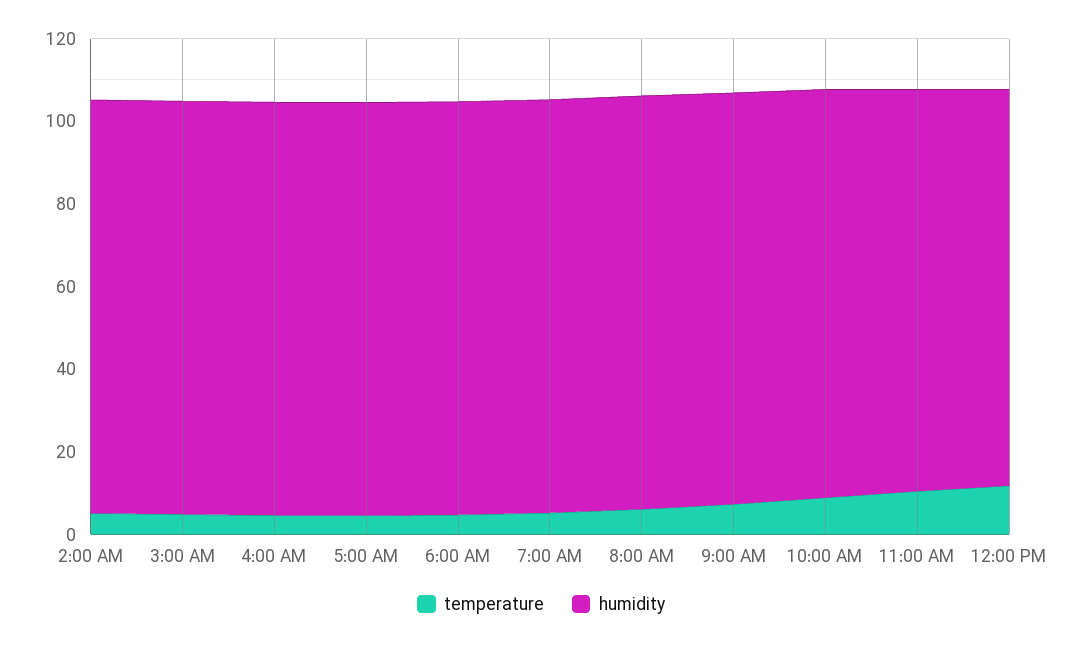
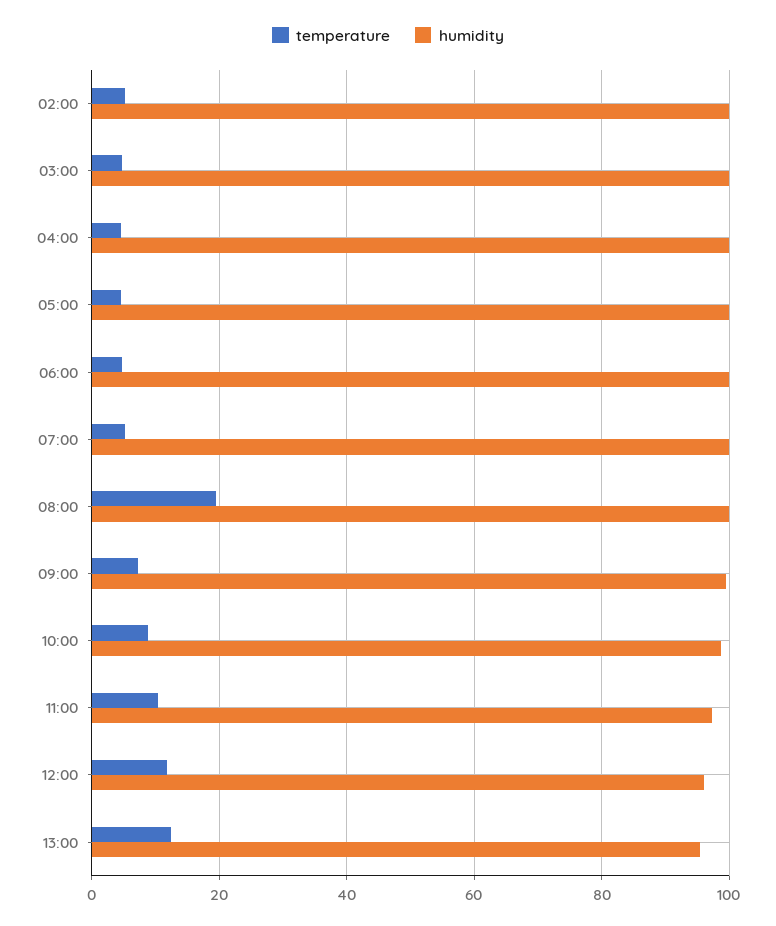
temperature, 8:00 AM: 5 -> 20
temperature, 13:00: none -> 12
humidity, 13:00: none -> 96

